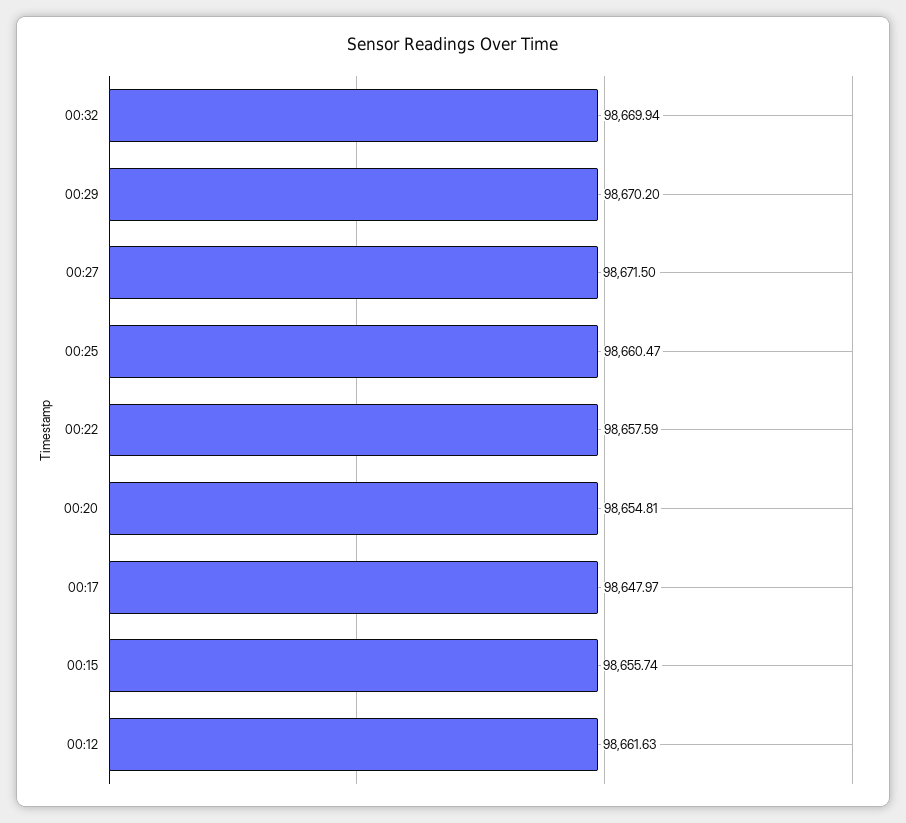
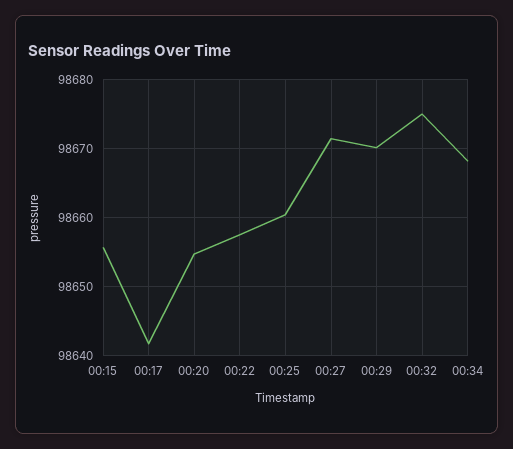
00:32: 98669.94 -> 98675
00:17: 98647.97 -> 98642
00:12: 98661.63 -> none
00:34: none -> 98668

